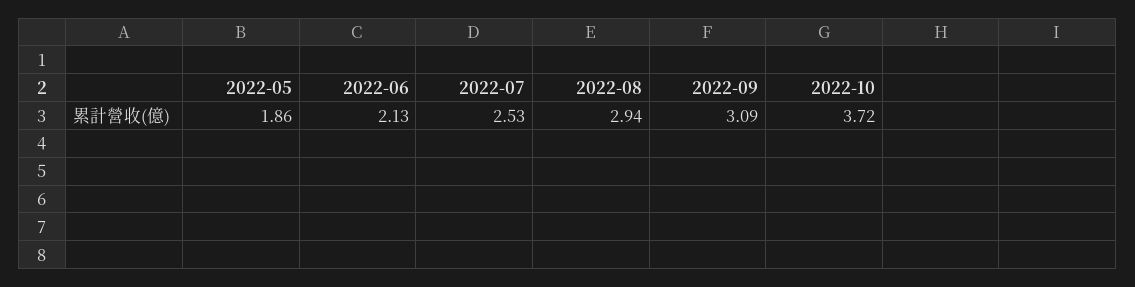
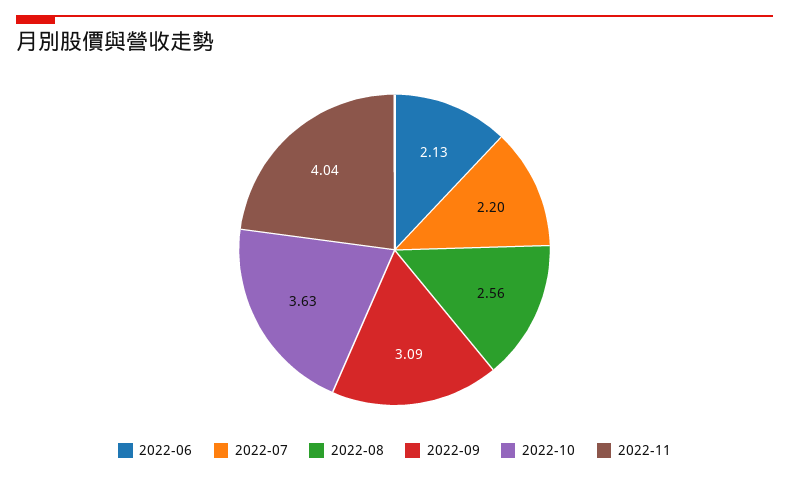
2022-05: 1.86 -> none
2022-07: 2.53 -> 2.2
2022-08: 2.94 -> 2.56
2022-10: 3.72 -> 3.63
2022-11: none -> 4.04

